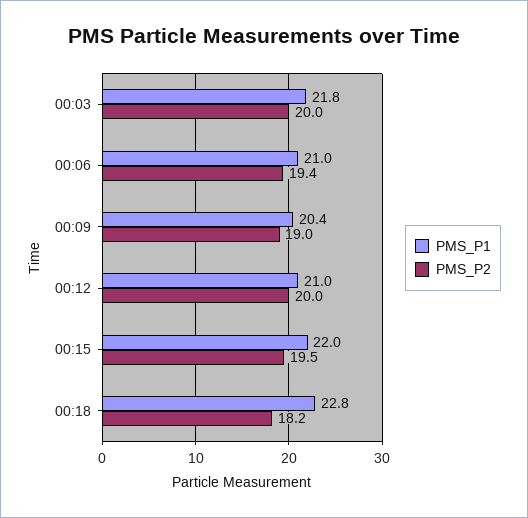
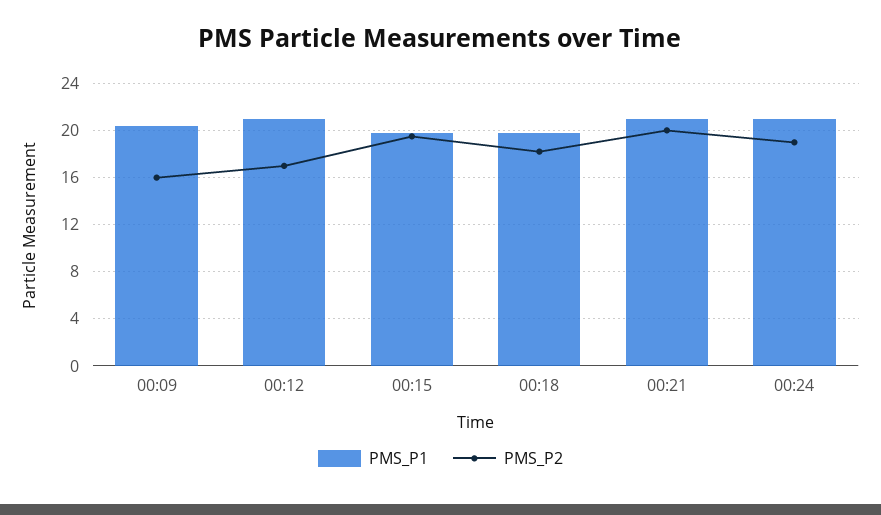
PMS_P1, 00:03: 21.8 -> none
PMS_P2, 00:03: 20 -> none
PMS_P1, 00:06: 21 -> none
PMS_P2, 00:06: 19.4 -> none
PMS_P2, 00:09: 19 -> 16
PMS_P2, 00:12: 20 -> 17
PMS_P1, 00:15: 22 -> 20
PMS_P1, 00:18: 22.8 -> 20
PMS_P1, 00:21: none -> 21
PMS_P2, 00:21: none -> 20
PMS_P1, 00:24: none -> 21
PMS_P2, 00:24: none -> 19

